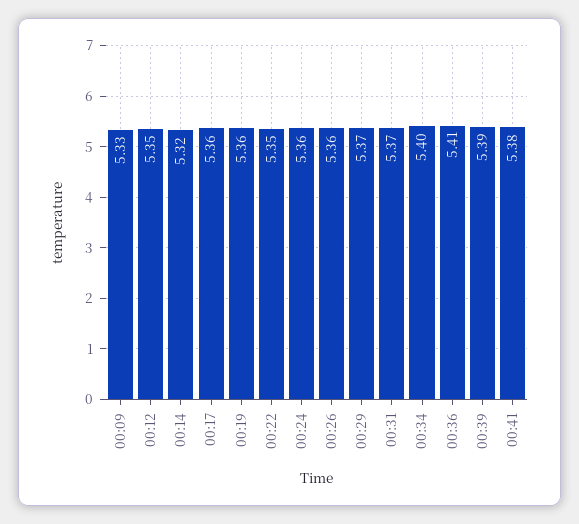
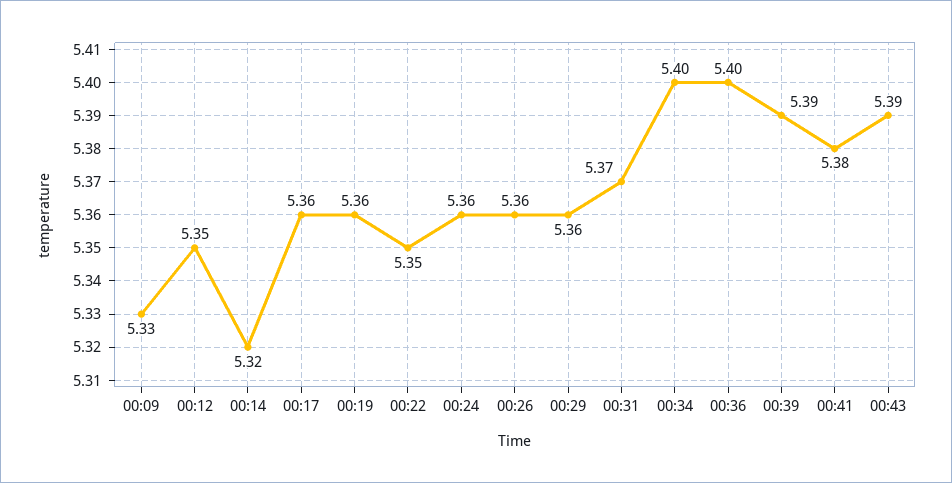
00:29: 5.37 -> 5.36
00:36: 5.41 -> 5.4
00:43: none -> 5.39

